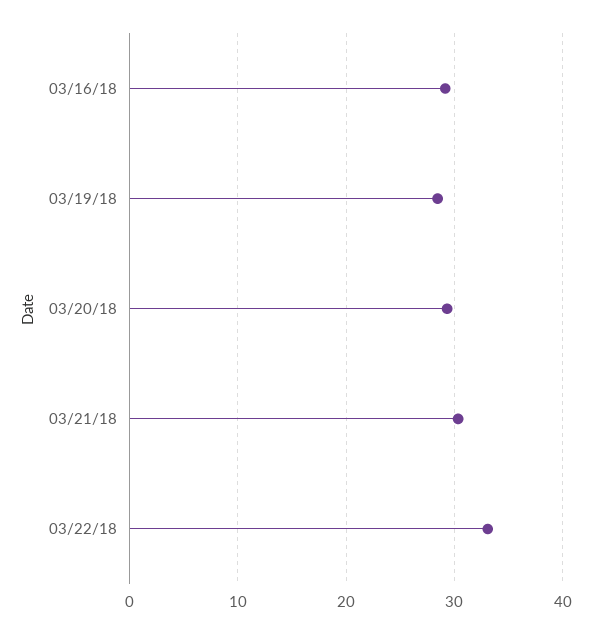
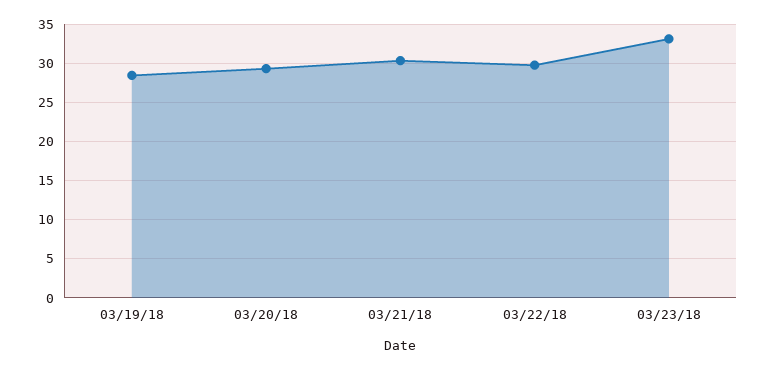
03/16/18: 29 -> none
03/22/18: 33 -> 30
03/23/18: none -> 33

